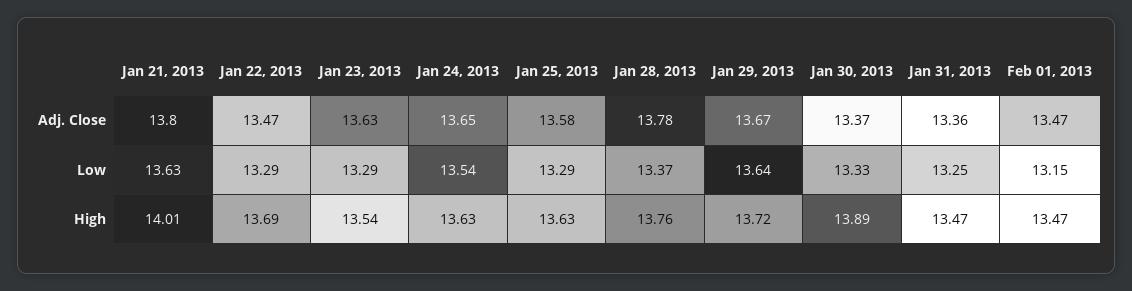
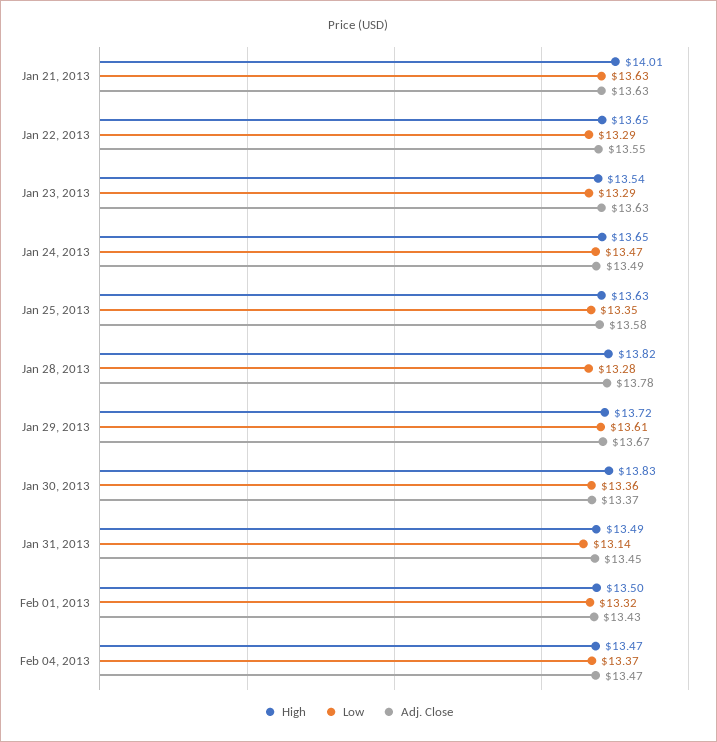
Adj. Close, Jan 21, 2013: 13.8 -> 13.63
Adj. Close, Jan 22, 2013: 13.47 -> 13.55
Adj. Close, Jan 24, 2013: 13.65 -> 13.49
Adj. Close, Jan 31, 2013: 13.36 -> 13.45
Adj. Close, Feb 01, 2013: 13.47 -> 13.43
Low, Jan 24, 2013: 13.54 -> 13.47
Low, Jan 25, 2013: 13.29 -> 13.35
Low, Jan 28, 2013: 13.37 -> 13.28
Low, Jan 29, 2013: 13.64 -> 13.61
Low, Jan 30, 2013: 13.33 -> 13.36
Low, Jan 31, 2013: 13.25 -> 13.14
Low, Feb 01, 2013: 13.15 -> 13.32
High, Jan 22, 2013: 13.69 -> 13.65
High, Jan 24, 2013: 13.63 -> 13.65
High, Jan 28, 2013: 13.76 -> 13.82
High, Jan 30, 2013: 13.89 -> 13.83
High, Jan 31, 2013: 13.47 -> 13.49
High, Feb 01, 2013: 13.47 -> 13.5
High, Feb 04, 2013: none -> 13.47
Low, Feb 04, 2013: none -> 13.37
Adj. Close, Feb 04, 2013: none -> 13.47

